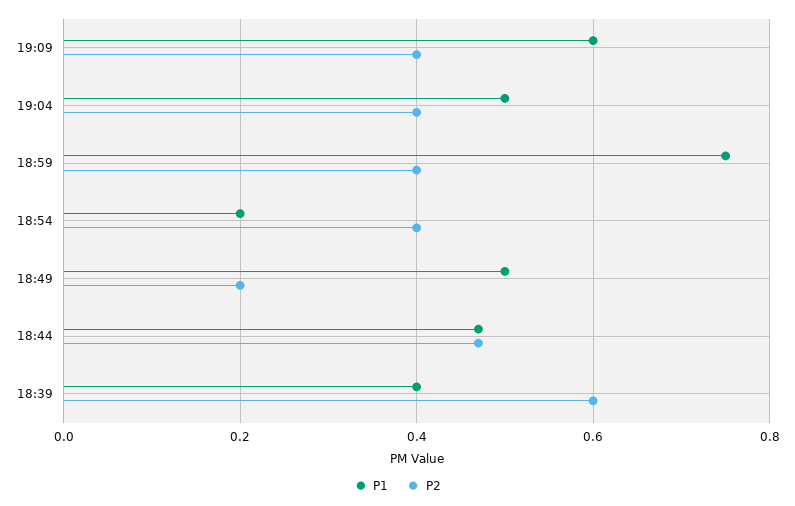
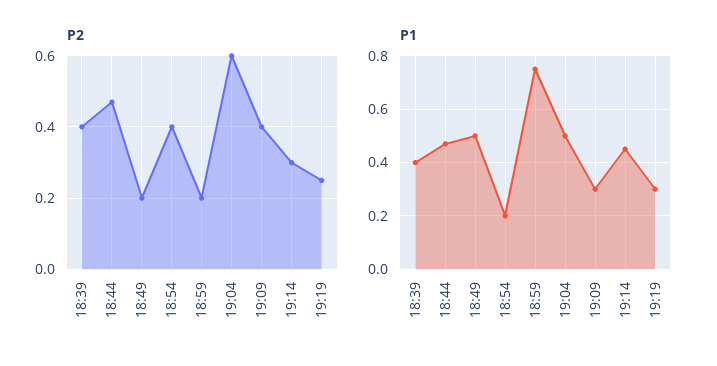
P1, 19:09: 0.6 -> 0.3
P2, 19:04: 0.4 -> 0.6
P2, 18:59: 0.4 -> 0.2
P2, 18:39: 0.6 -> 0.4
P2, 19:14: none -> 0.3
P2, 19:19: none -> 0.25
P1, 19:14: none -> 0.45
P1, 19:19: none -> 0.3

